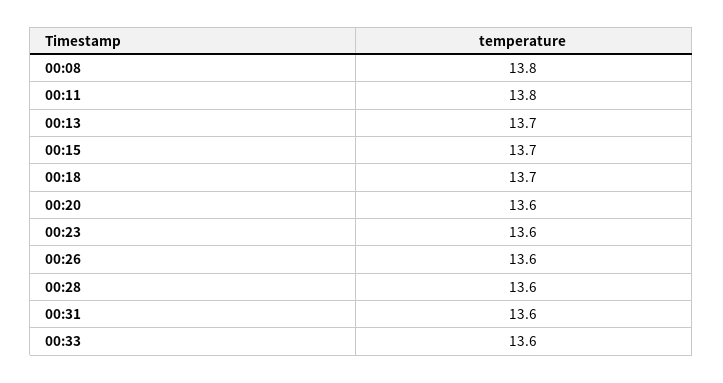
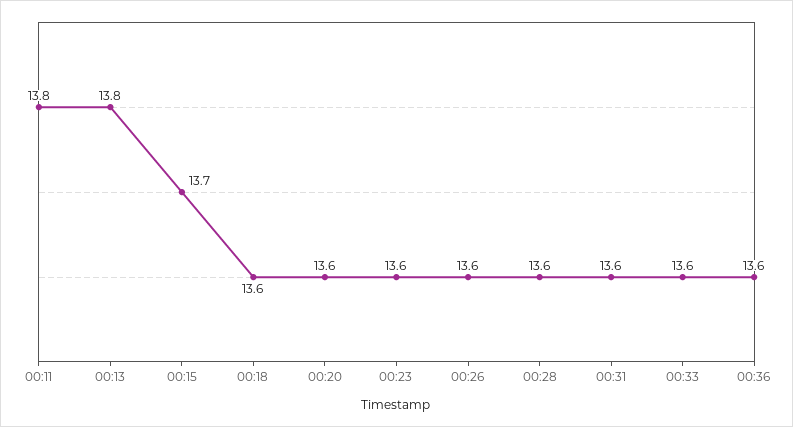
00:08: 13.8 -> none
00:13: 13.7 -> 13.8
00:18: 13.7 -> 13.6
00:36: none -> 13.6

